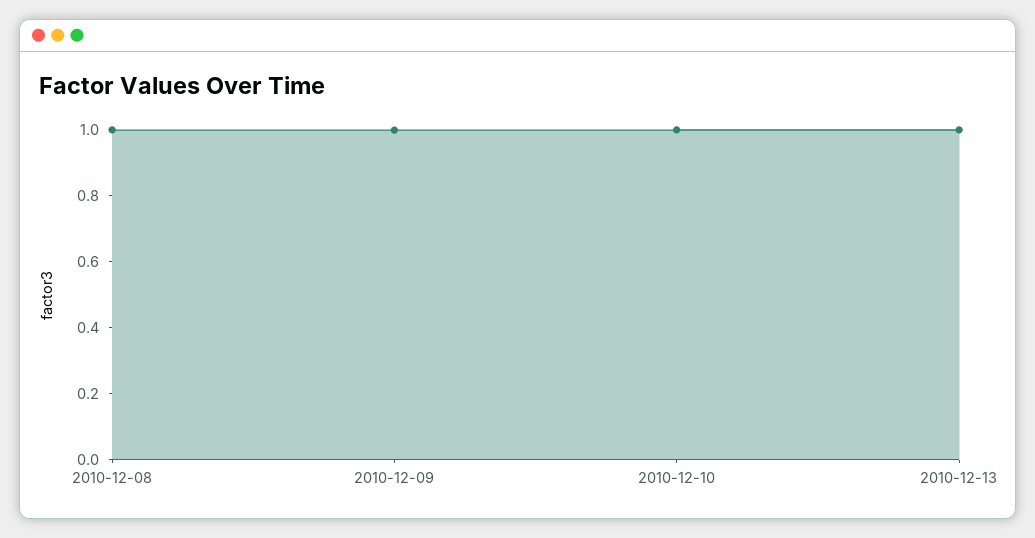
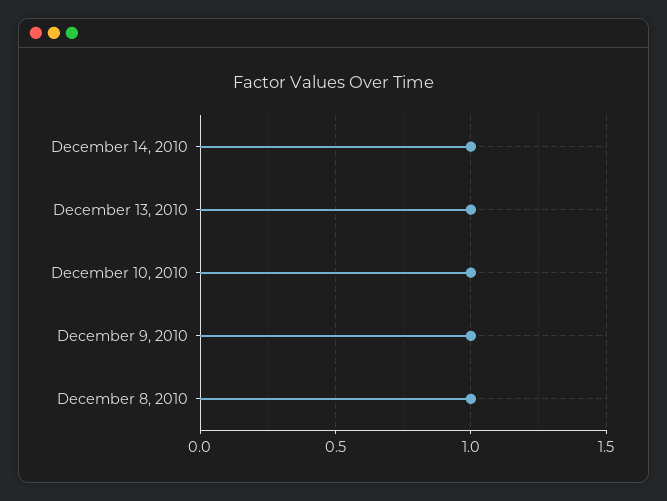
December 14, 2010: none -> 1

